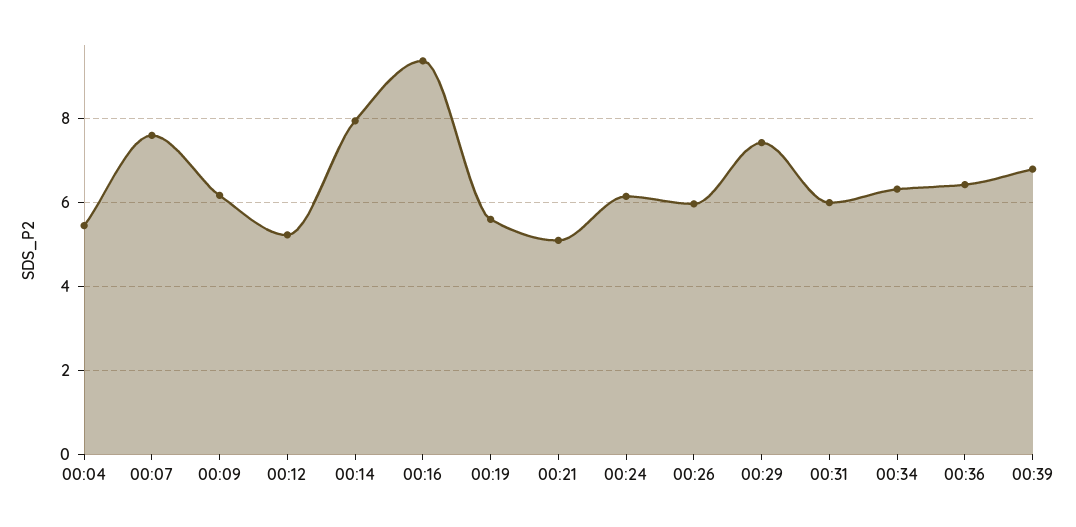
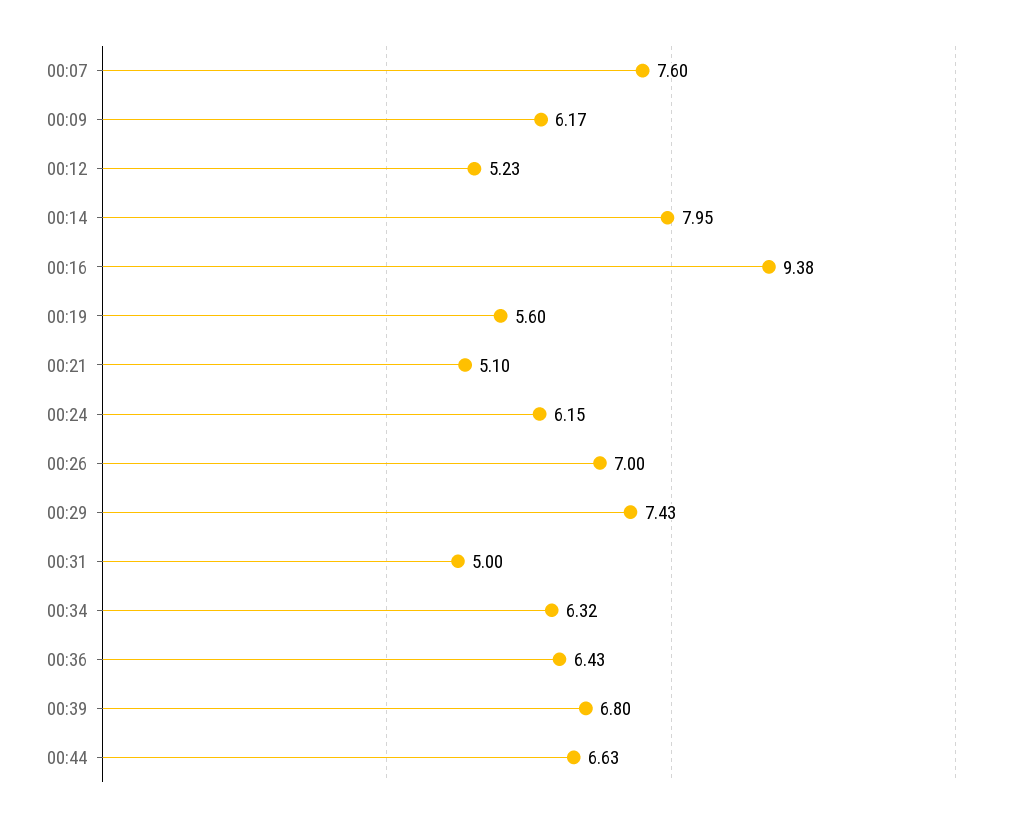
00:04: 5.4 -> none
00:26: 6 -> 7
00:31: 6 -> 5
00:44: none -> 6.63

